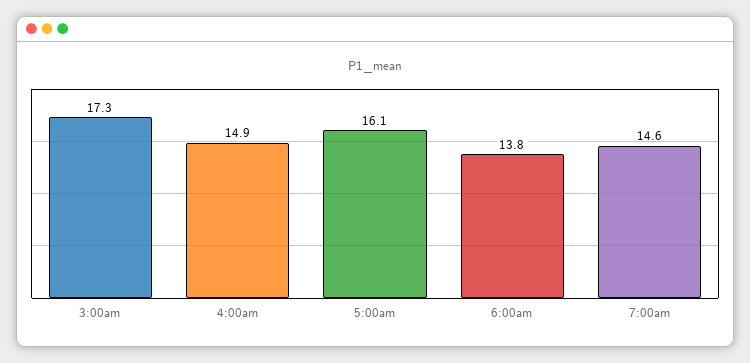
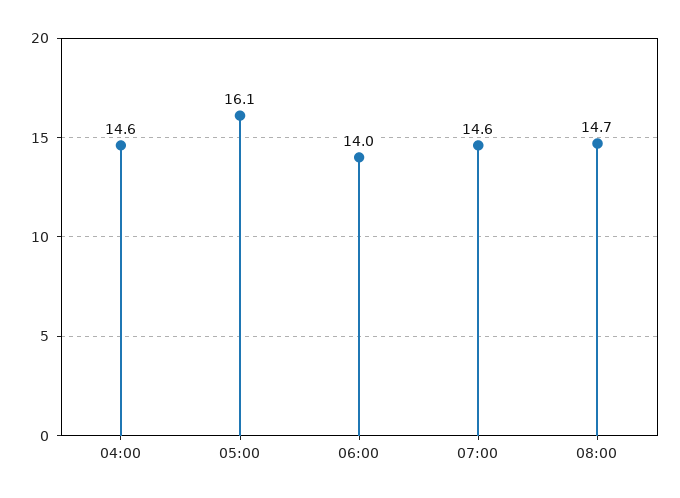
3:00am: 17.3 -> none
4:00am: 14.9 -> 14.6
6:00am: 13.8 -> 14
08:00: none -> 14.7

